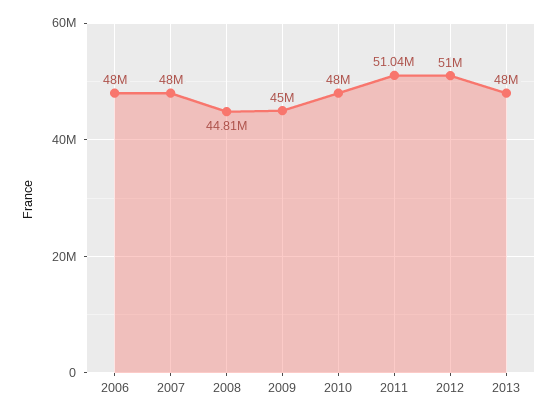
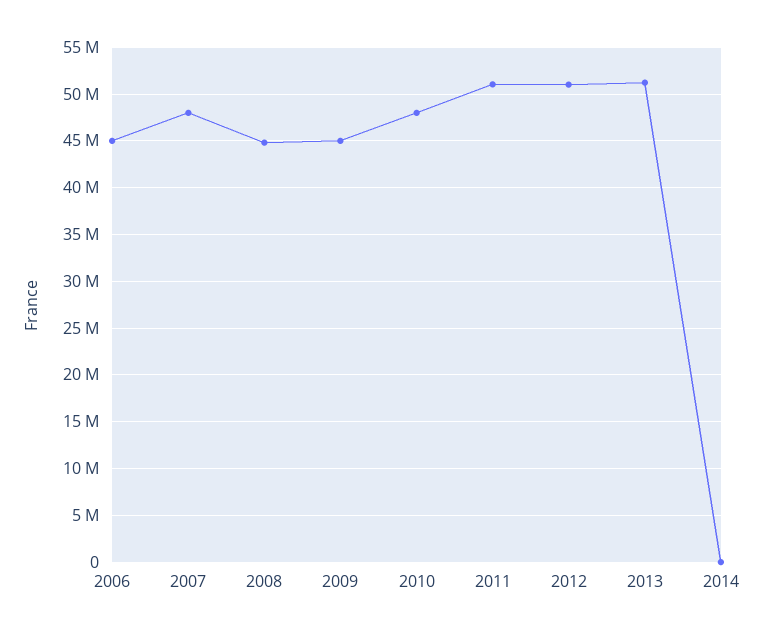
2006: 48000000 -> 45000000
2013: 48000000 -> 51000000
2014: none -> 0

